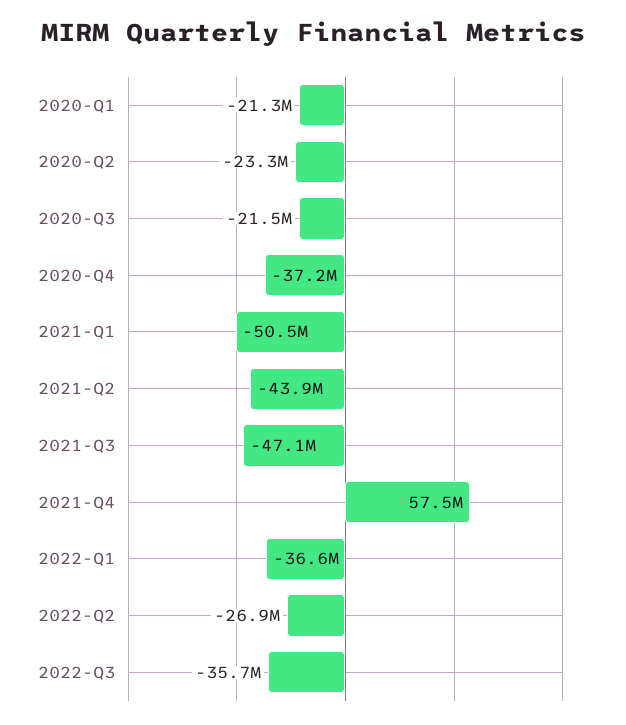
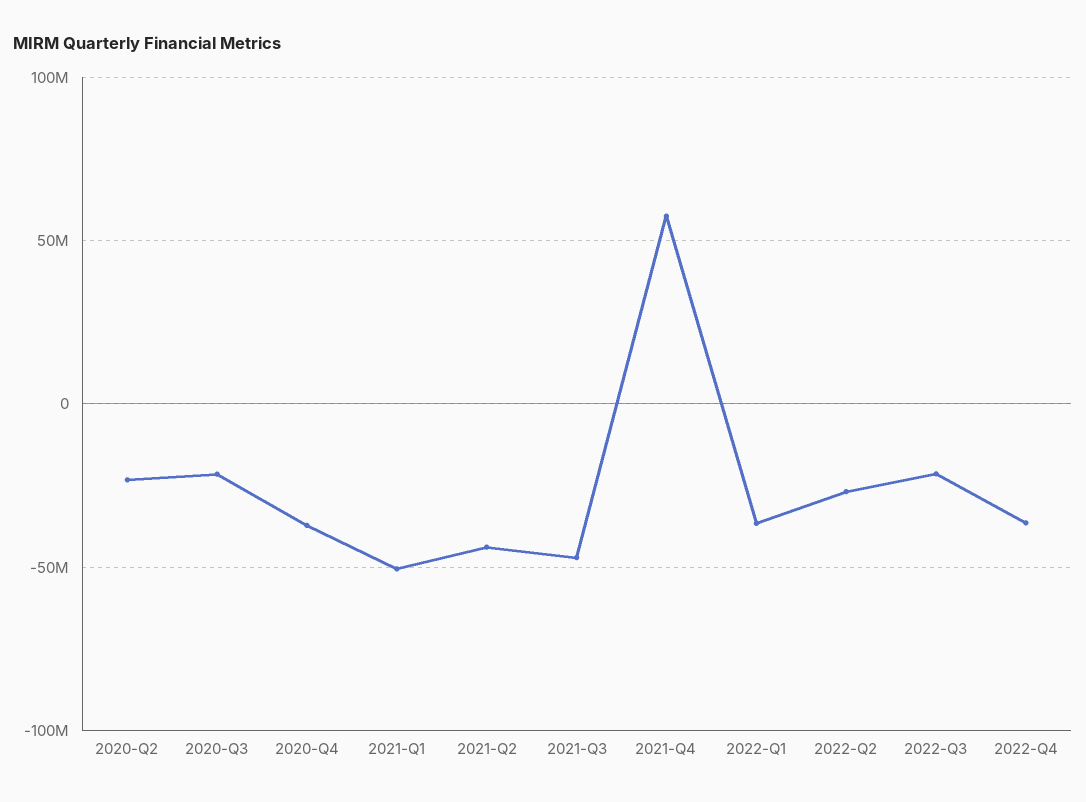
2020-Q1: -21300000 -> none
2022-Q3: -35700000 -> -20000000
2022-Q4: none -> -35000000

